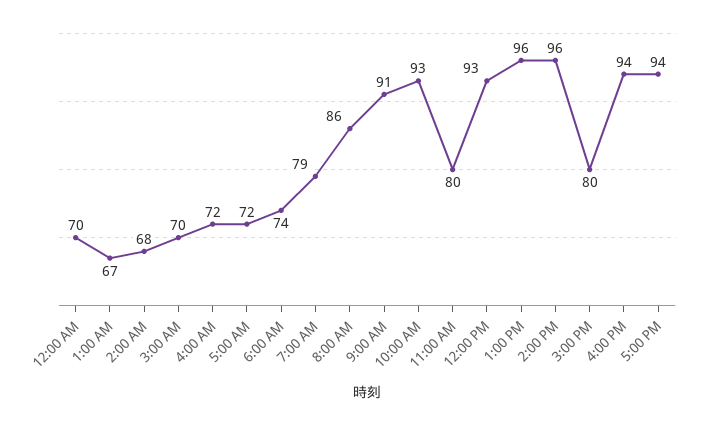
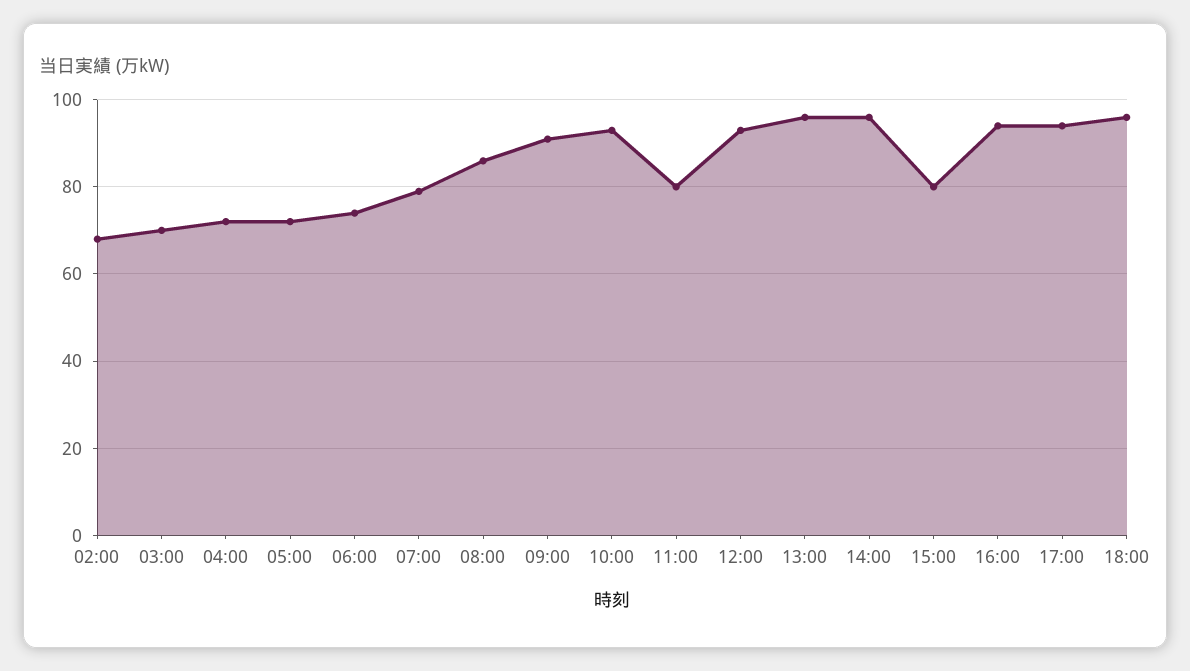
12:00 AM: 70 -> none
1:00 AM: 67 -> none
18:00: none -> 95

